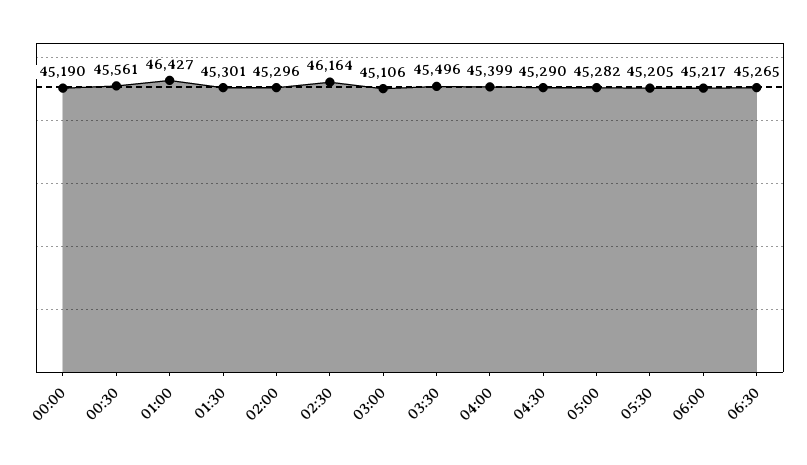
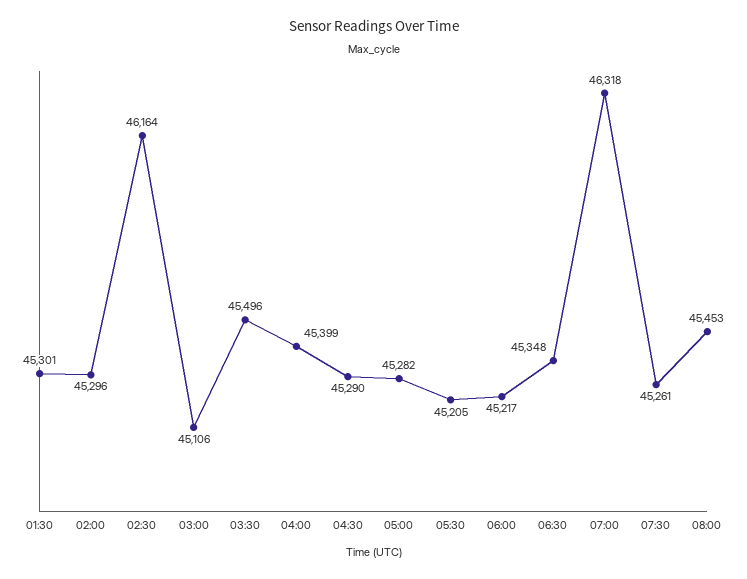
00:00: 45190 -> none
00:30: 45561 -> none
01:00: 46427 -> none
06:30: 45265 -> 45348
07:00: none -> 46318
07:30: none -> 45261
08:00: none -> 45453

